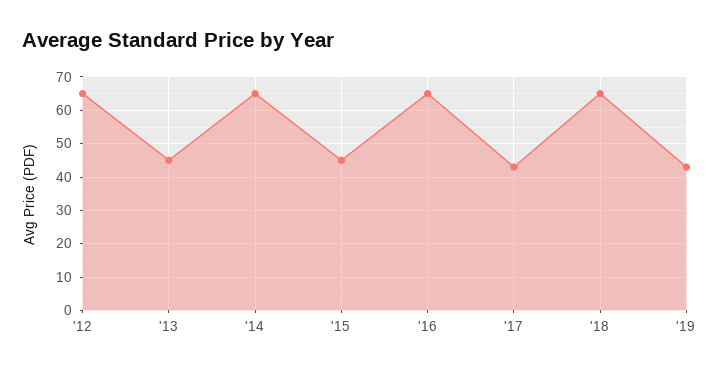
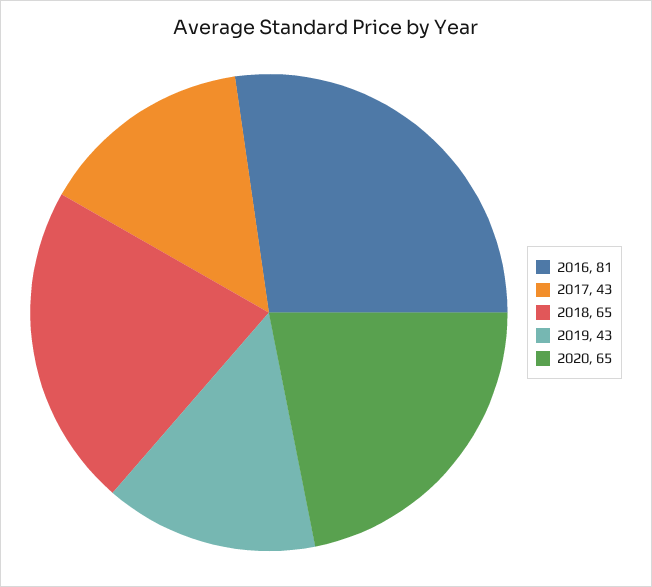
'12: 65 -> none
'13: 45 -> none
'14: 65 -> none
'15: 45 -> none
'16: 65 -> 81
2020: none -> 65

